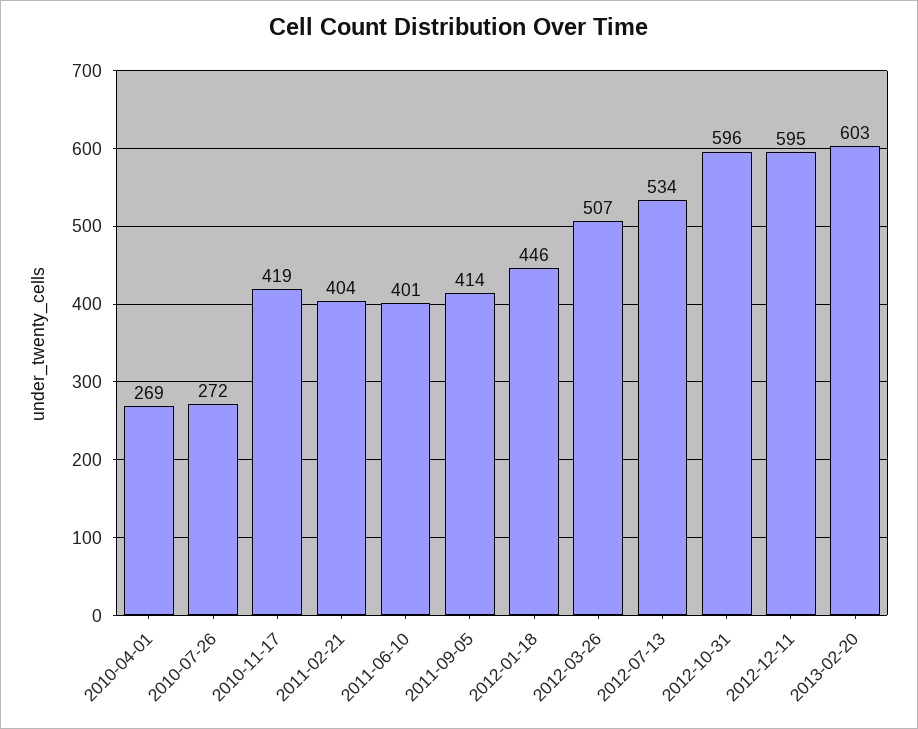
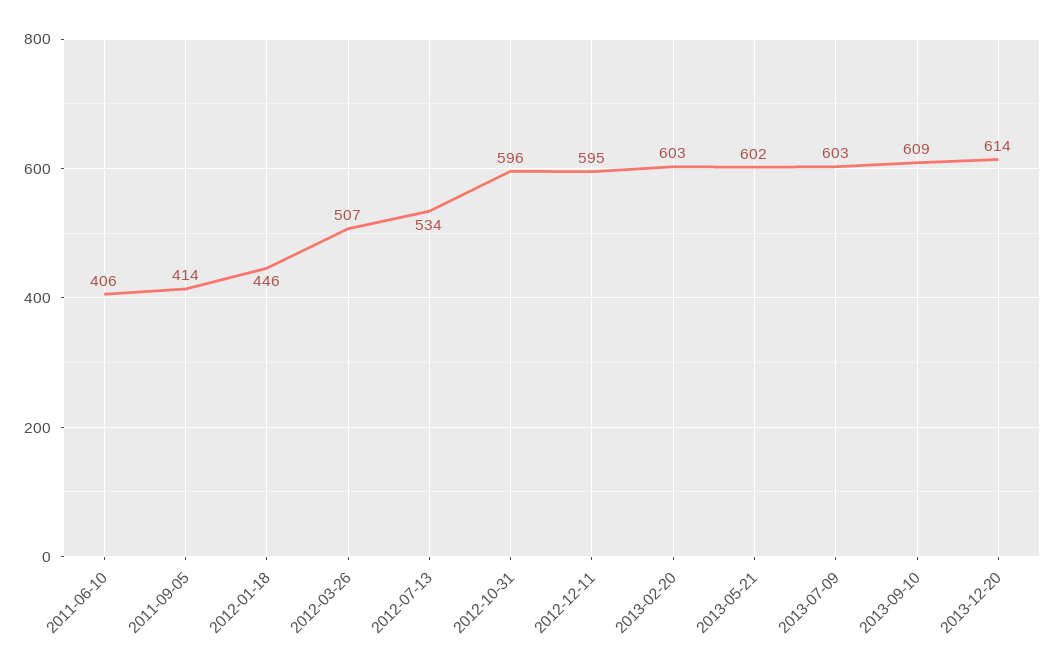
2010-04-01: 269 -> none
2010-07-26: 272 -> none
2010-11-17: 419 -> none
2011-02-21: 404 -> none
2011-06-10: 401 -> 406
2013-05-21: none -> 602
2013-07-09: none -> 603
2013-09-10: none -> 609
2013-12-20: none -> 614

